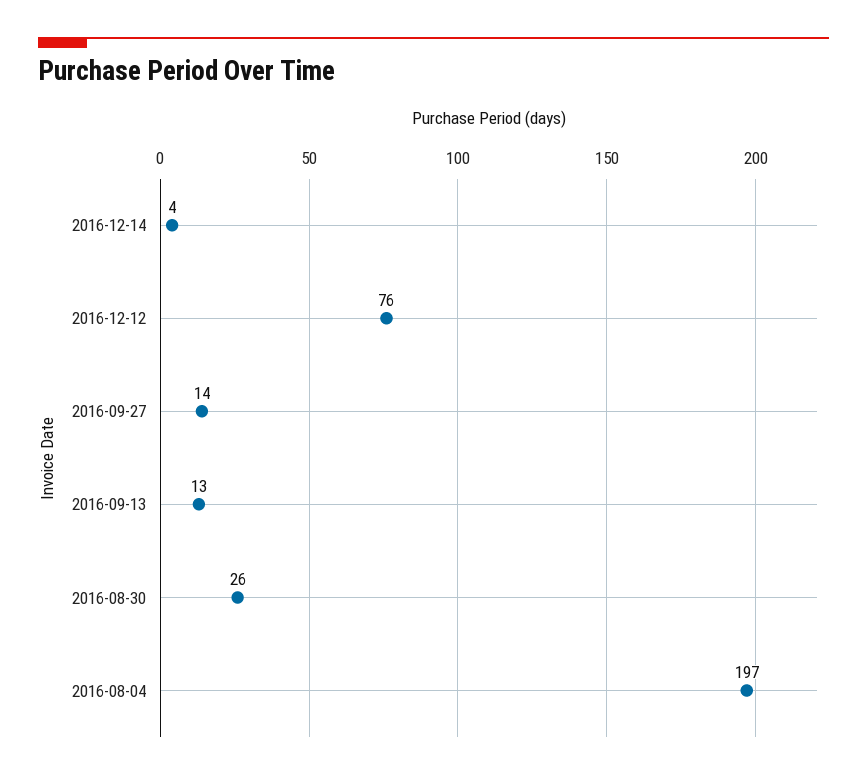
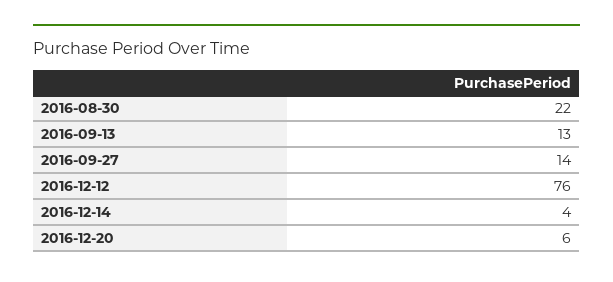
2016-08-30: 26 -> 22
2016-08-04: 197 -> none
2016-12-20: none -> 6

